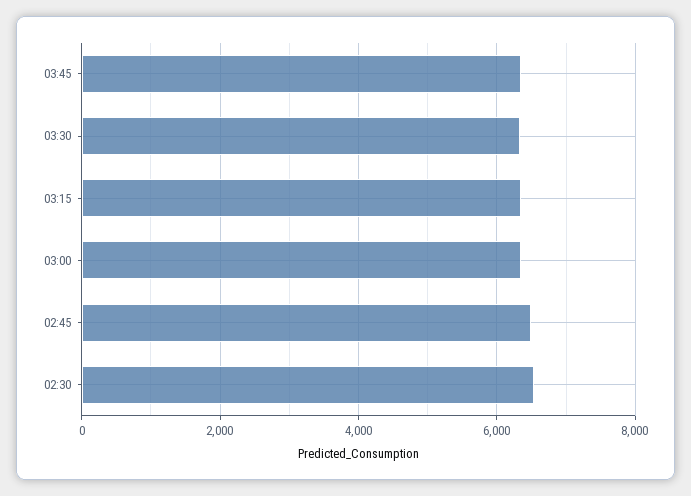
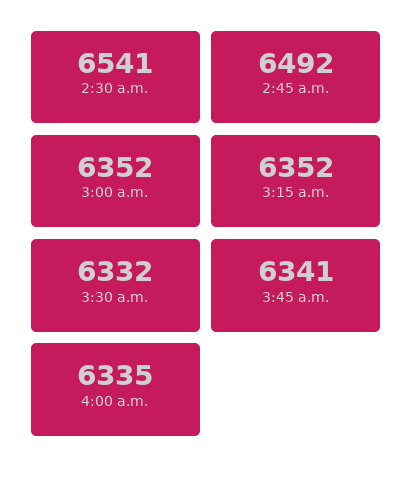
4:00 a.m.: none -> 6335

